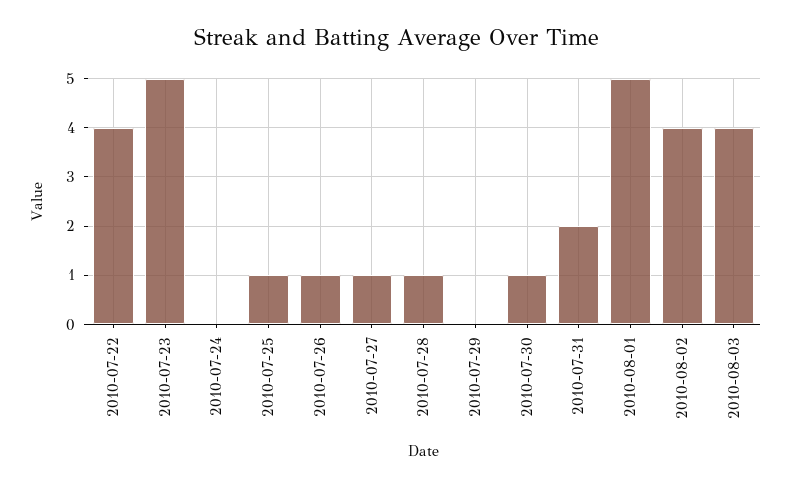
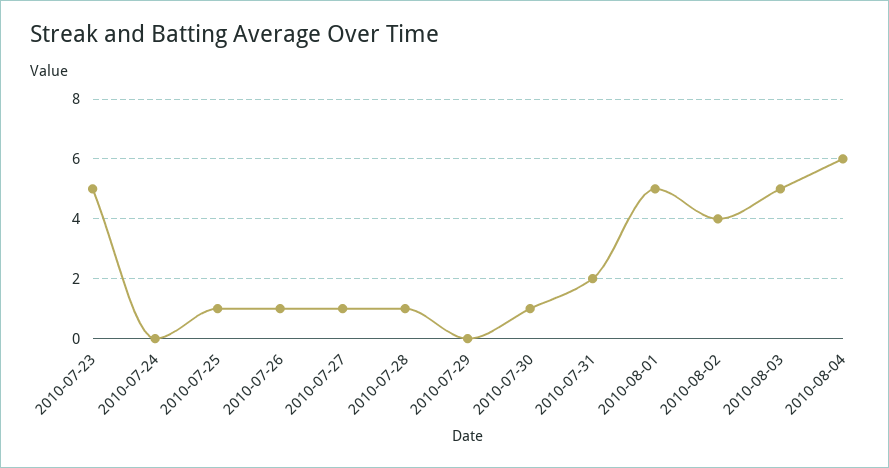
2010-07-22: 4 -> none
2010-08-03: 4 -> 5
2010-08-04: none -> 6

